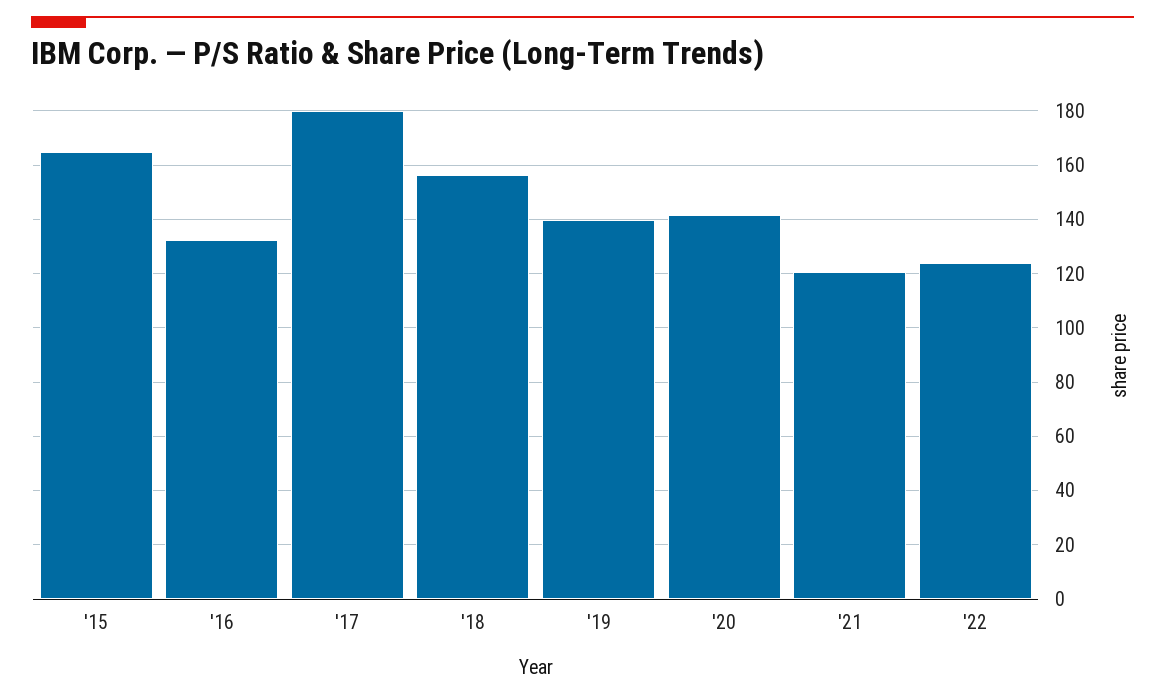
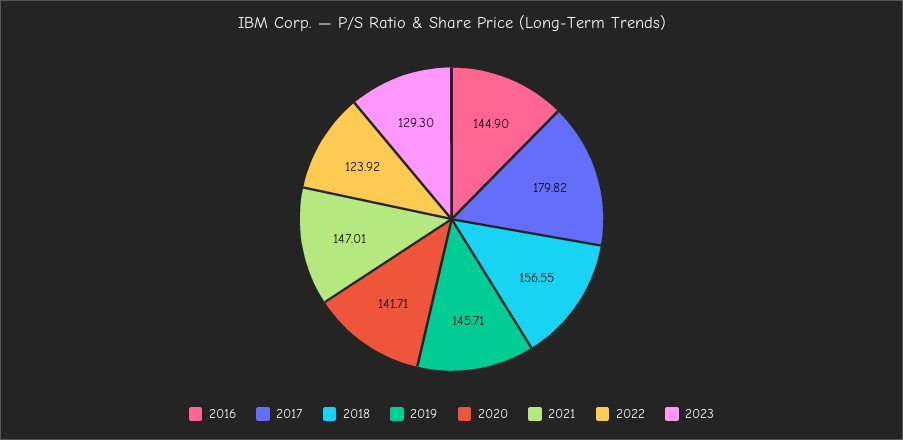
'15: 165 -> none
'16: 132.5 -> 144.9
'19: 140 -> 145.71
'21: 120 -> 147.01
2023: none -> 129.3

